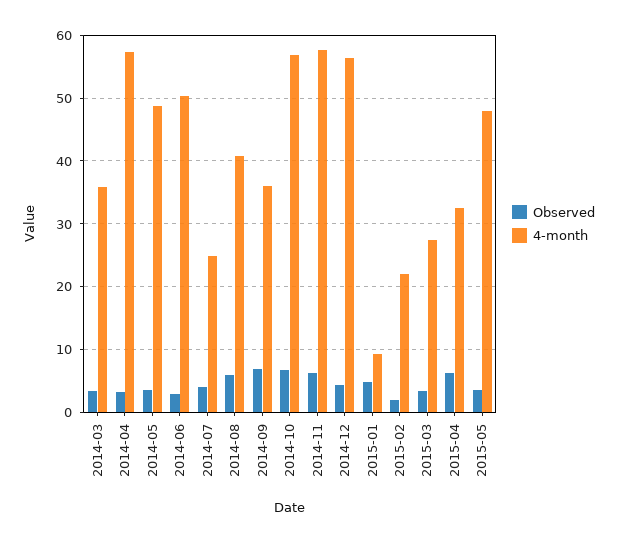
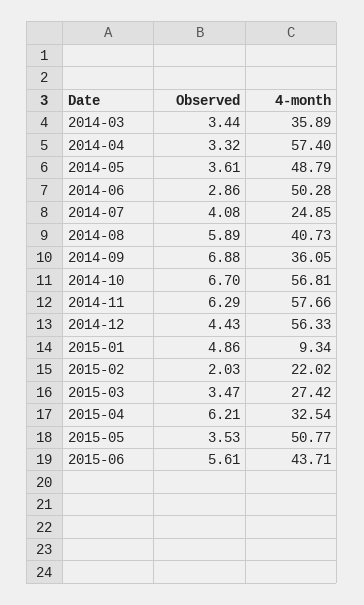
4-month, 2015-05: 48 -> 50.77
Observed, 2015-06: none -> 5.61
4-month, 2015-06: none -> 43.71

